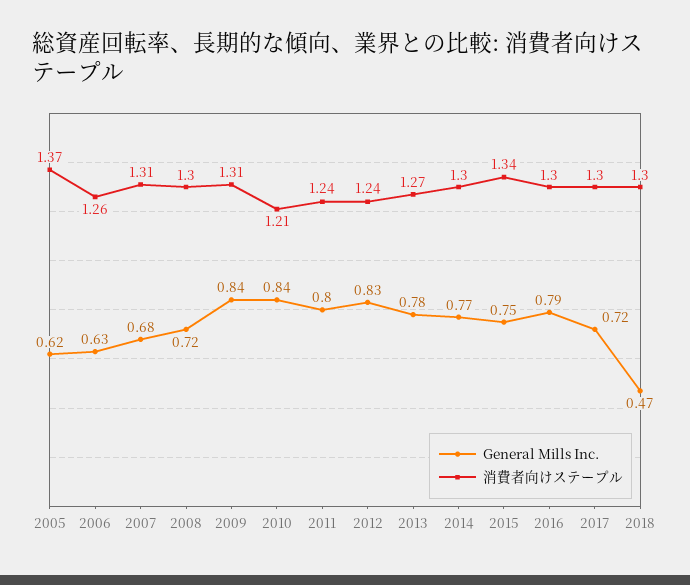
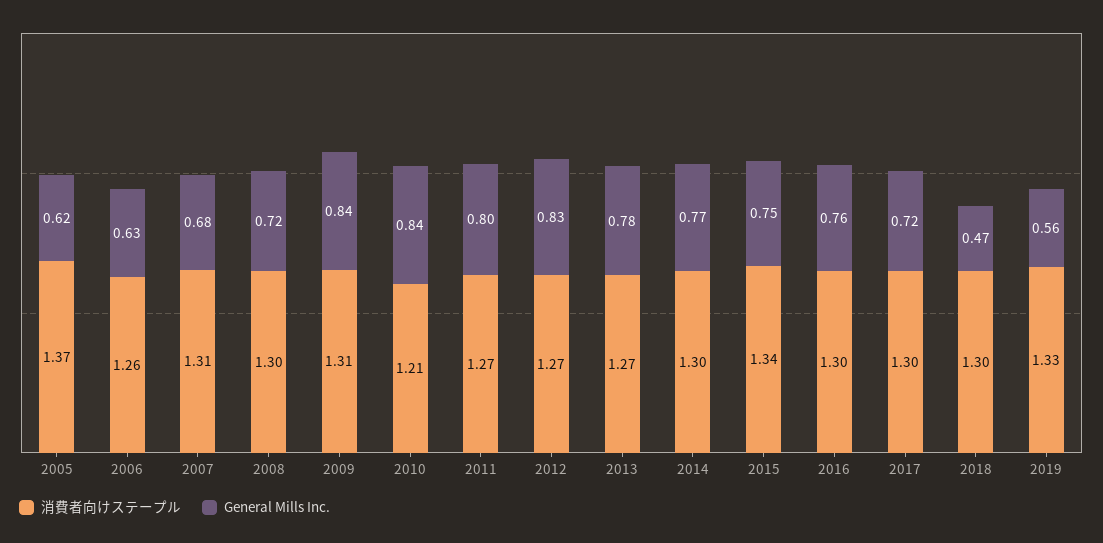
消費者向けステープル, 2011: 1.24 -> 1.27
消費者向けステープル, 2012: 1.24 -> 1.27
General Mills Inc., 2016: 0.79 -> 0.76
消費者向けステープル, 2019: none -> 1.33
General Mills Inc., 2019: none -> 0.56

